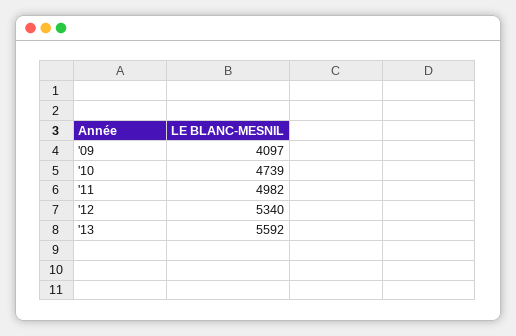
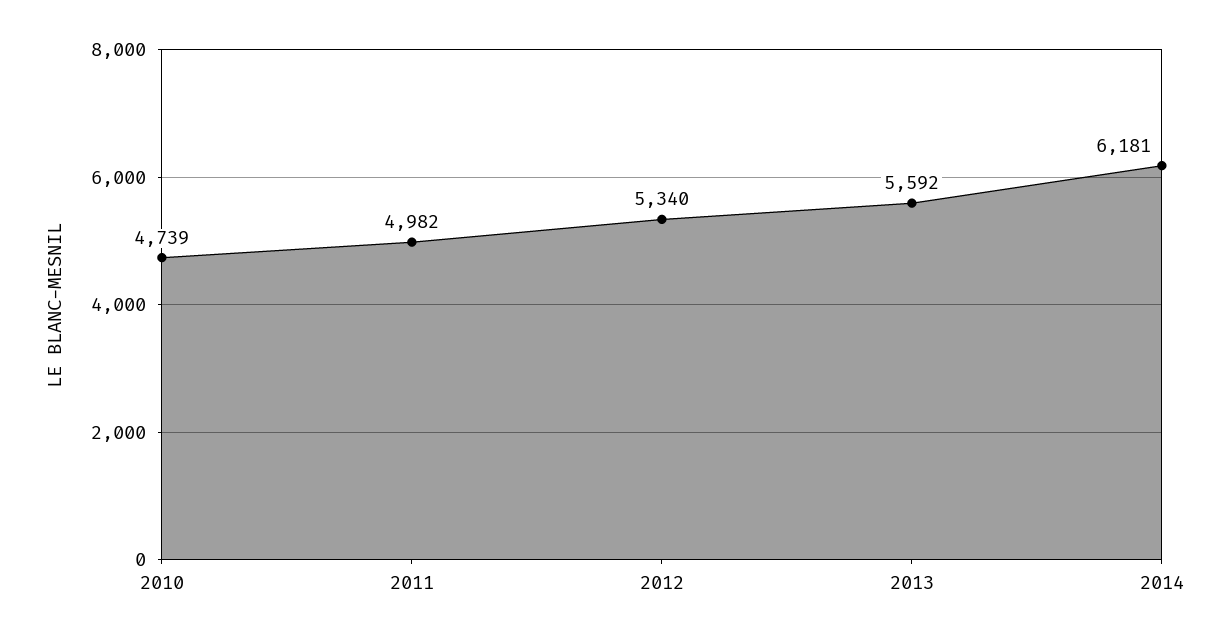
'09: 4097 -> none
2014: none -> 6181

